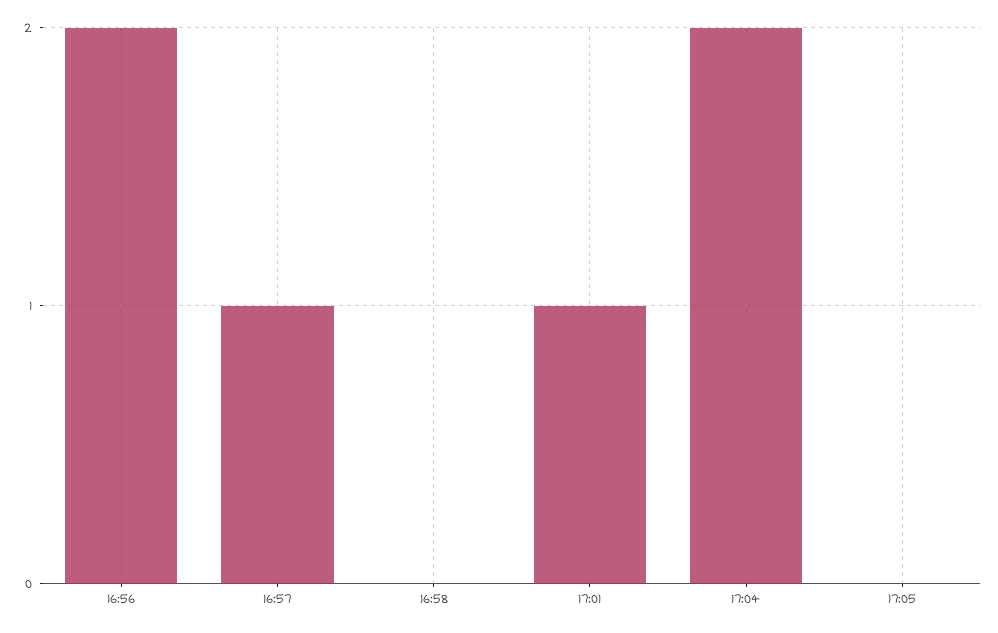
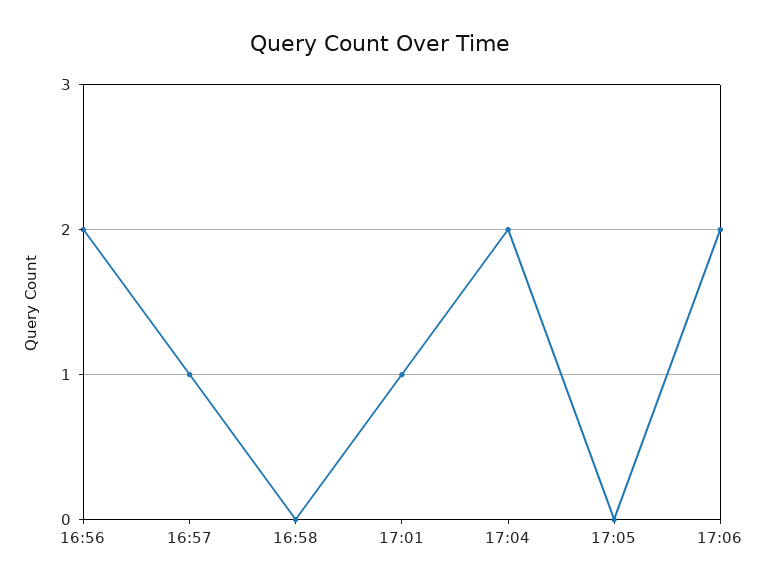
17:06: none -> 2

